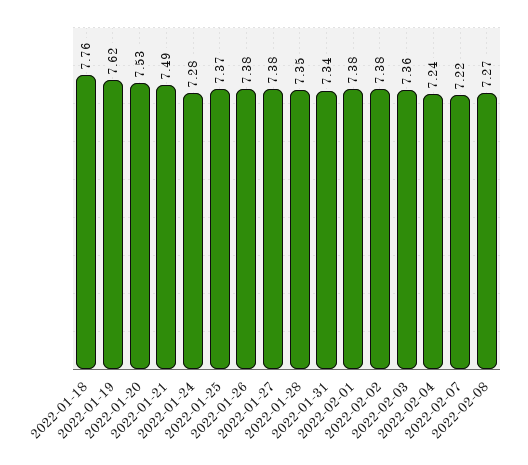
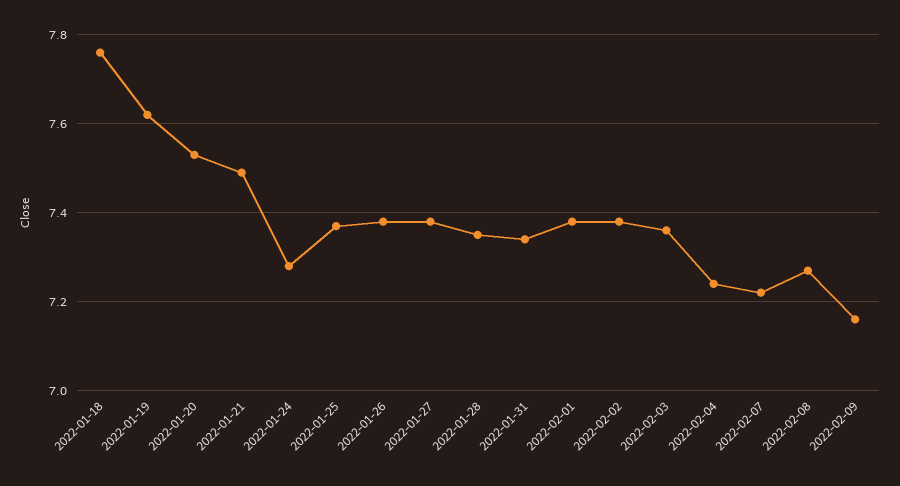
2022-02-09: none -> 7.15

